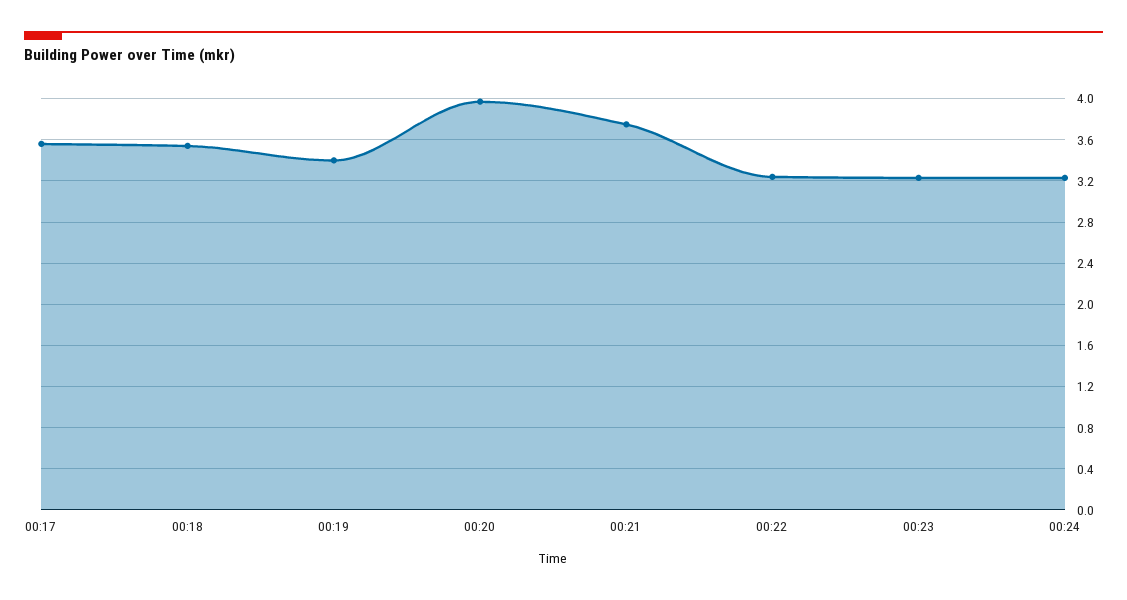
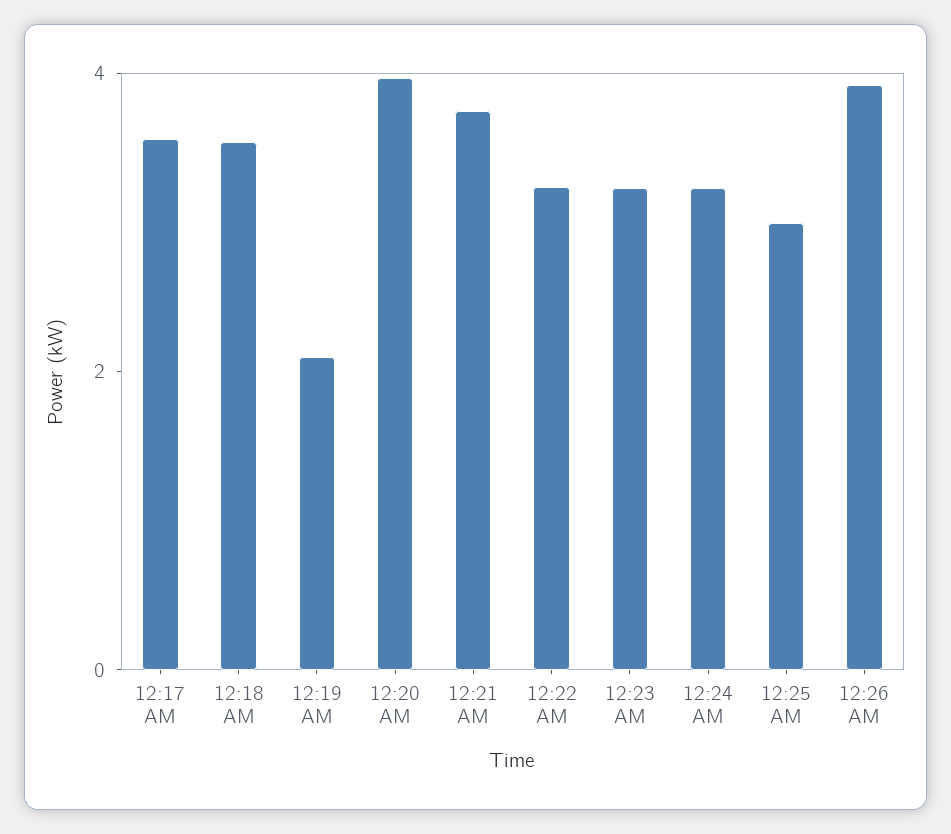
00:19: 3.4 -> 2
12:25 AM: none -> 3
12:26 AM: none -> 4

